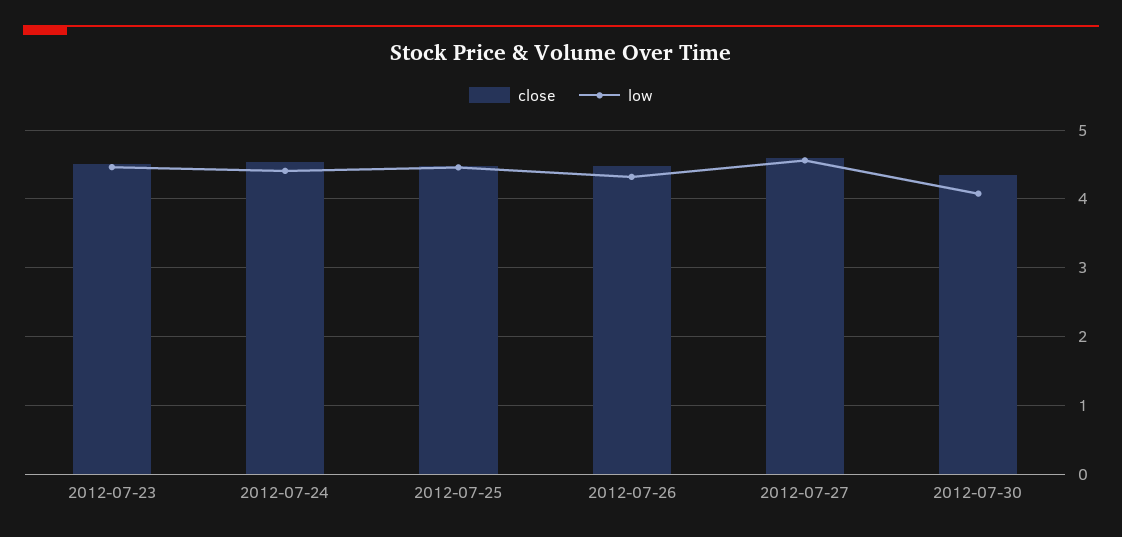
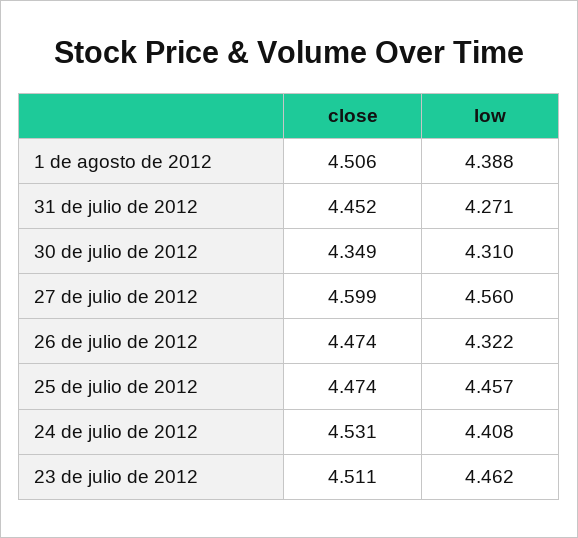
low, 2012-07-30: 4.1 -> 4.31
close, 1 de agosto de 2012: none -> 4.506
low, 1 de agosto de 2012: none -> 4.388
close, 31 de julio de 2012: none -> 4.452
low, 31 de julio de 2012: none -> 4.271

